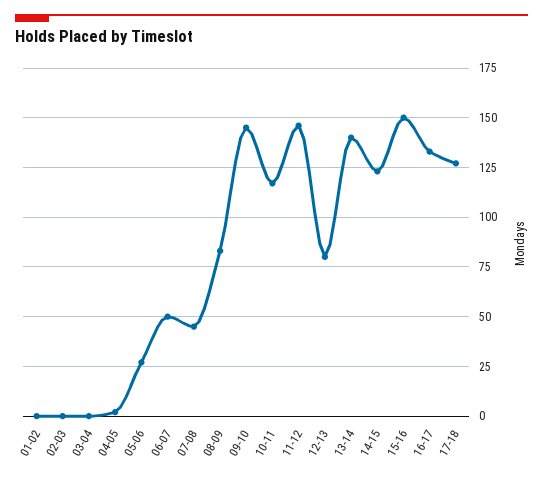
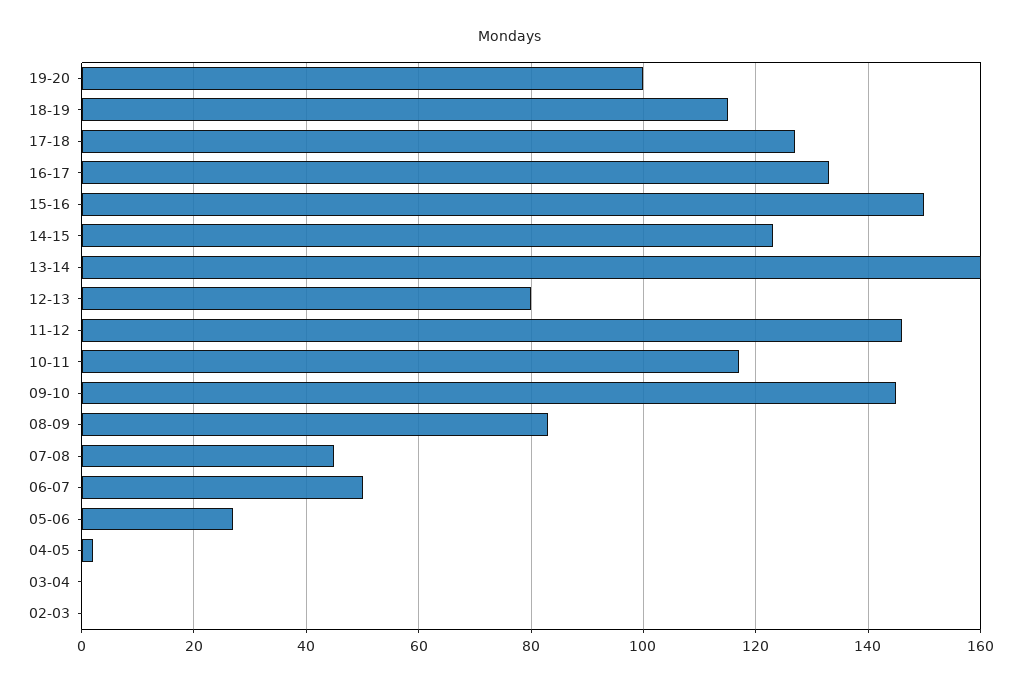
01-02: 0 -> none
13-14: 140 -> 160
19-20: none -> 100
18-19: none -> 115

